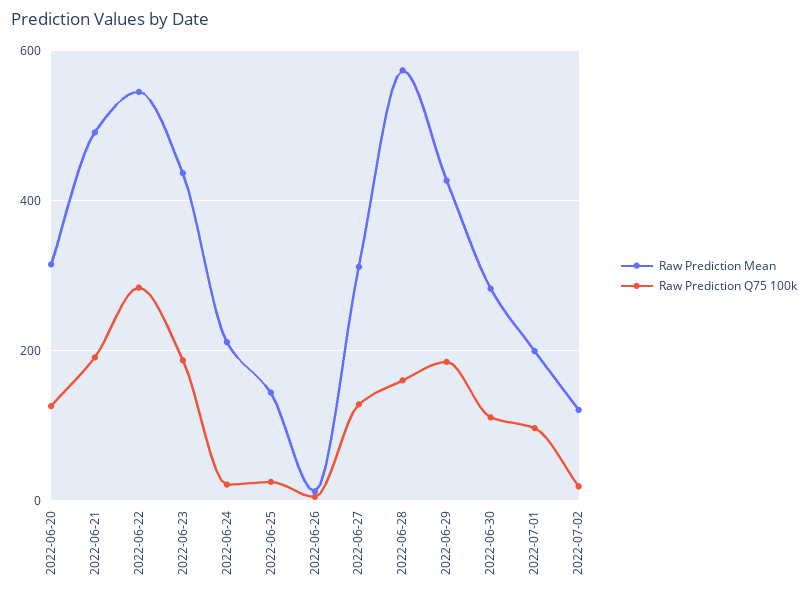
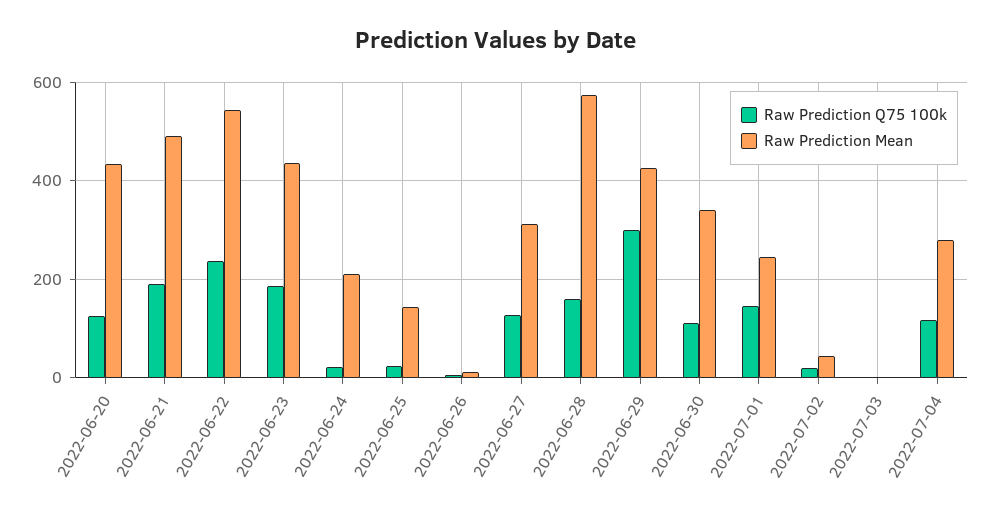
Raw Prediction Mean, 2022-06-20: 320 -> 440
Raw Prediction Q75 100k, 2022-06-22: 280 -> 240
Raw Prediction Q75 100k, 2022-06-29: 180 -> 300
Raw Prediction Mean, 2022-06-30: 280 -> 340
Raw Prediction Mean, 2022-07-01: 200 -> 240
Raw Prediction Q75 100k, 2022-07-01: 100 -> 140
Raw Prediction Mean, 2022-07-02: 120 -> 40
Raw Prediction Q75 100k, 2022-07-03: none -> 0
Raw Prediction Mean, 2022-07-03: none -> 0
Raw Prediction Q75 100k, 2022-07-04: none -> 120
Raw Prediction Mean, 2022-07-04: none -> 280

